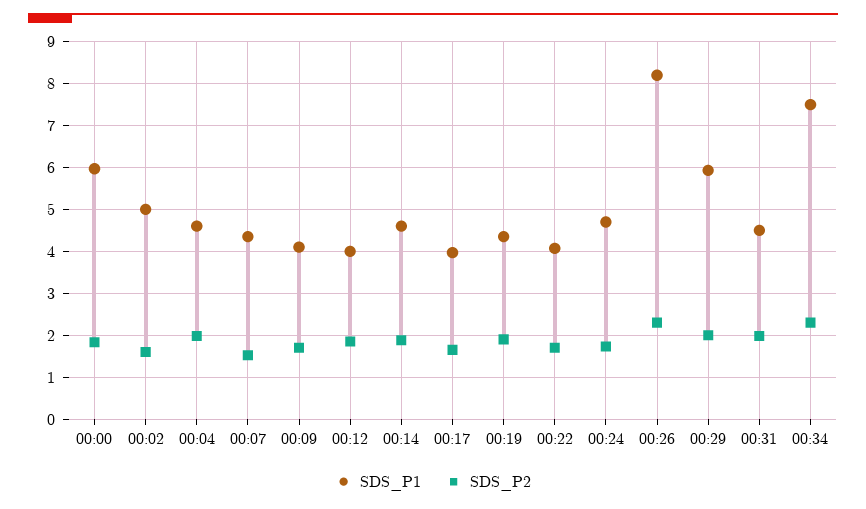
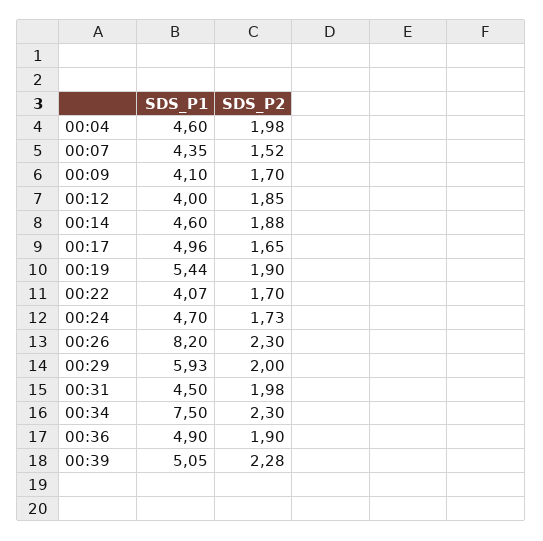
SDS_P1, 00:00: 6 -> none
SDS_P2, 00:00: 1.8 -> none
SDS_P1, 00:02: 5 -> none
SDS_P2, 00:02: 1.6 -> none
SDS_P1, 00:17: 4 -> 4.96
SDS_P1, 00:19: 4.4 -> 5.44
SDS_P1, 00:36: none -> 4.9
SDS_P2, 00:36: none -> 1.9
SDS_P1, 00:39: none -> 5.05
SDS_P2, 00:39: none -> 2.28

